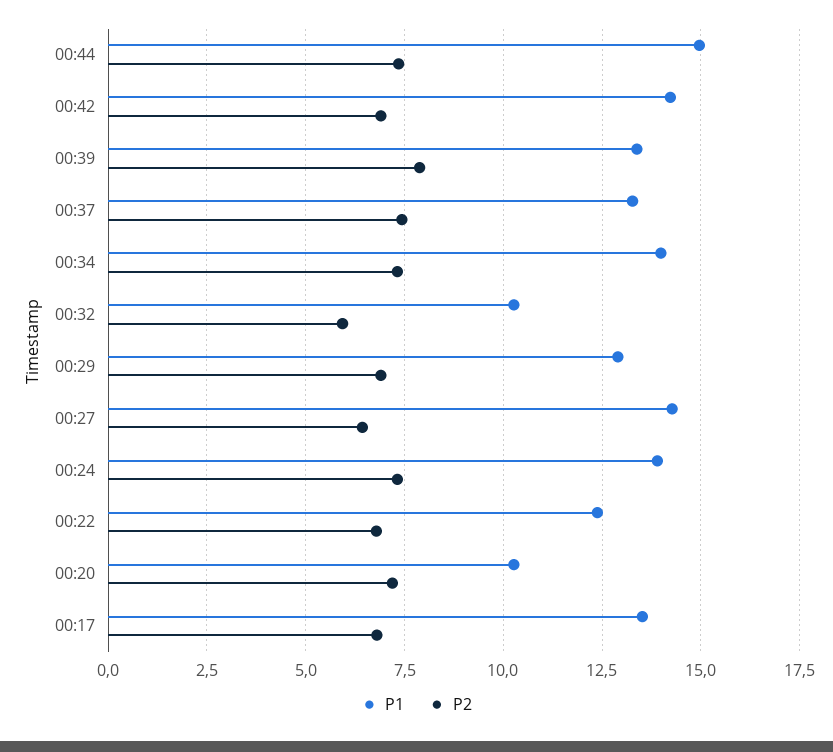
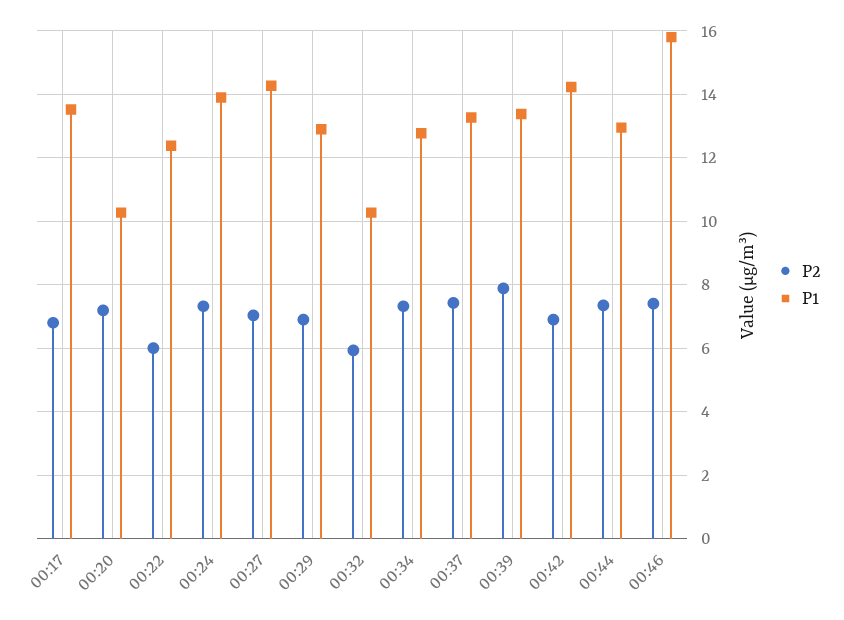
P1, 00:44: 15 -> 13
P1, 00:34: 14 -> 12.8
P2, 00:27: 6.5 -> 7
P2, 00:22: 6.75 -> 6
P2, 00:46: none -> 7.4
P1, 00:46: none -> 15.8

